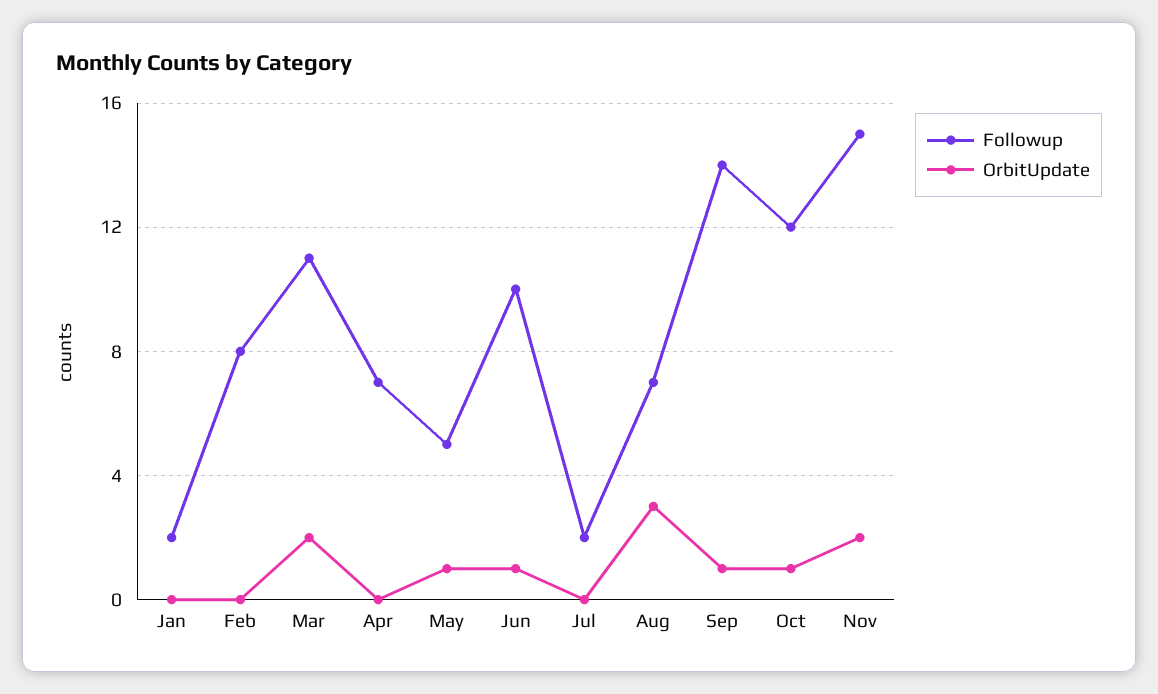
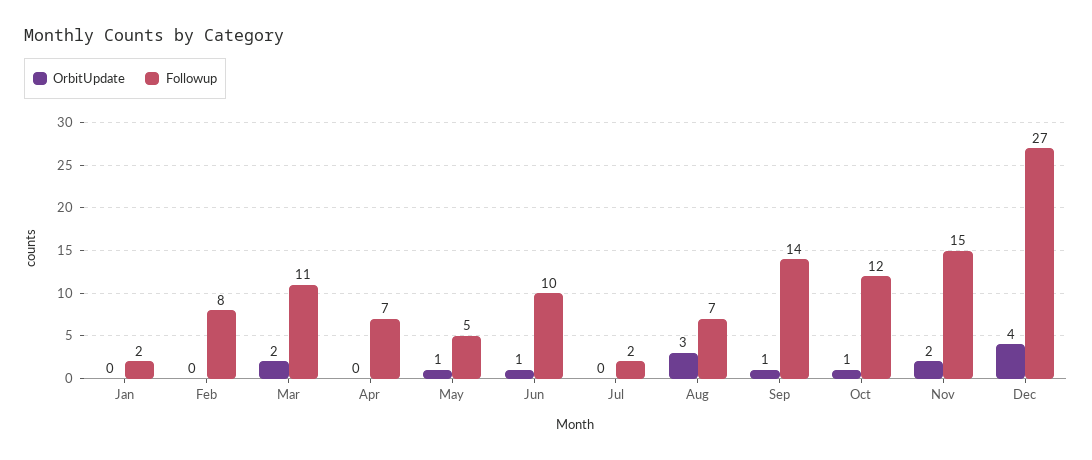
OrbitUpdate, Dec: none -> 4
Followup, Dec: none -> 27

